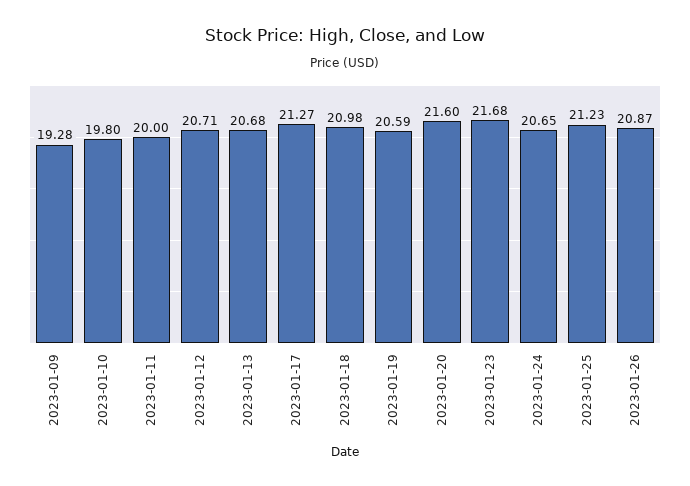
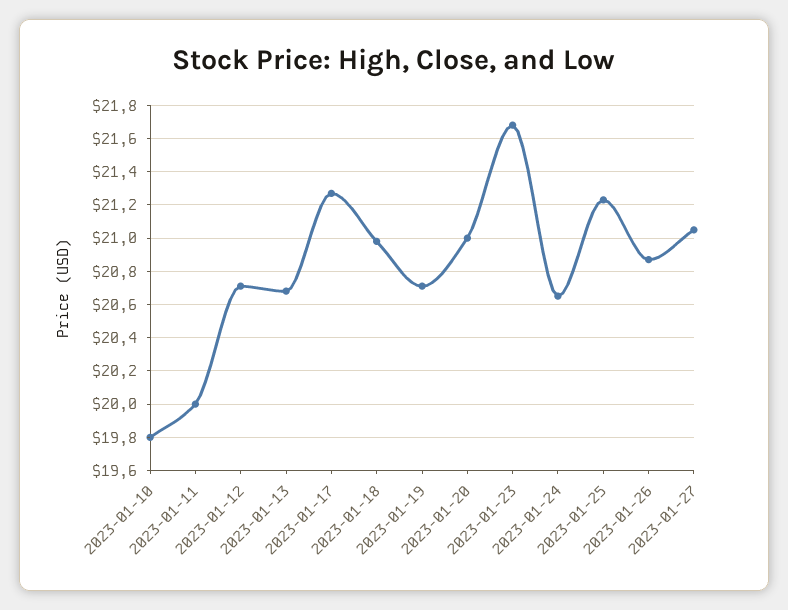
2023-01-09: 19.28 -> none
2023-01-19: 20.59 -> 20.7
2023-01-20: 21.6 -> 21
2023-01-27: none -> 21.05

